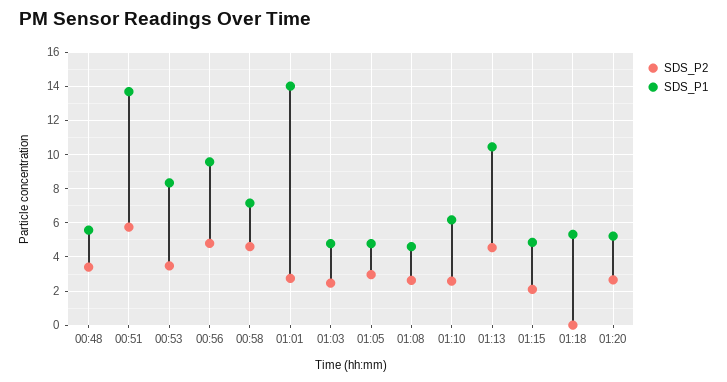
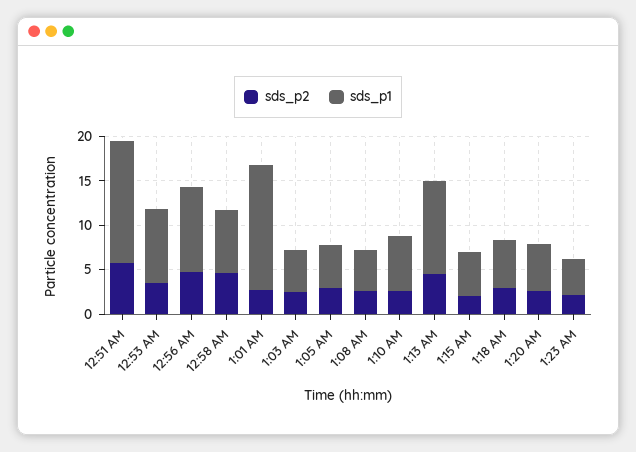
SDS_P2, 00:48: 3.5 -> none
SDS_P1, 00:48: 5.5 -> none
SDS_P2, 01:18: 0 -> 3
SDS_P2, 1:23 AM: none -> 2
SDS_P1, 1:23 AM: none -> 4

